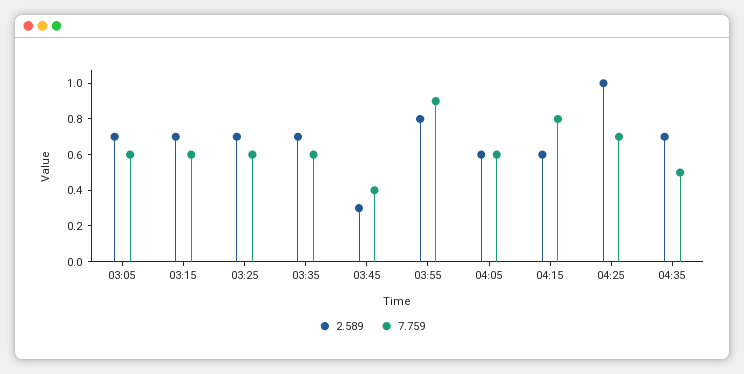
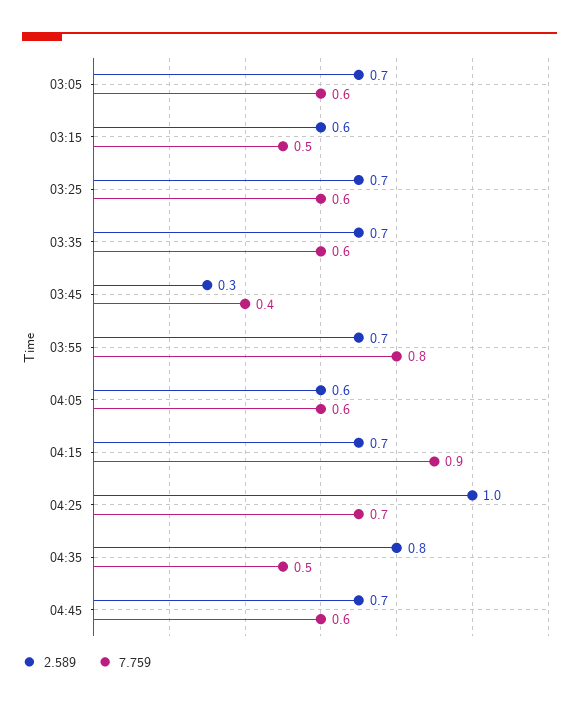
2.589, 03:15: 0.7 -> 0.6
7.759, 03:15: 0.6 -> 0.5
2.589, 03:55: 0.8 -> 0.7
7.759, 03:55: 0.9 -> 0.8
2.589, 04:15: 0.6 -> 0.7
7.759, 04:15: 0.8 -> 0.9
2.589, 04:35: 0.7 -> 0.8
2.589, 04:45: none -> 0.7
7.759, 04:45: none -> 0.6

